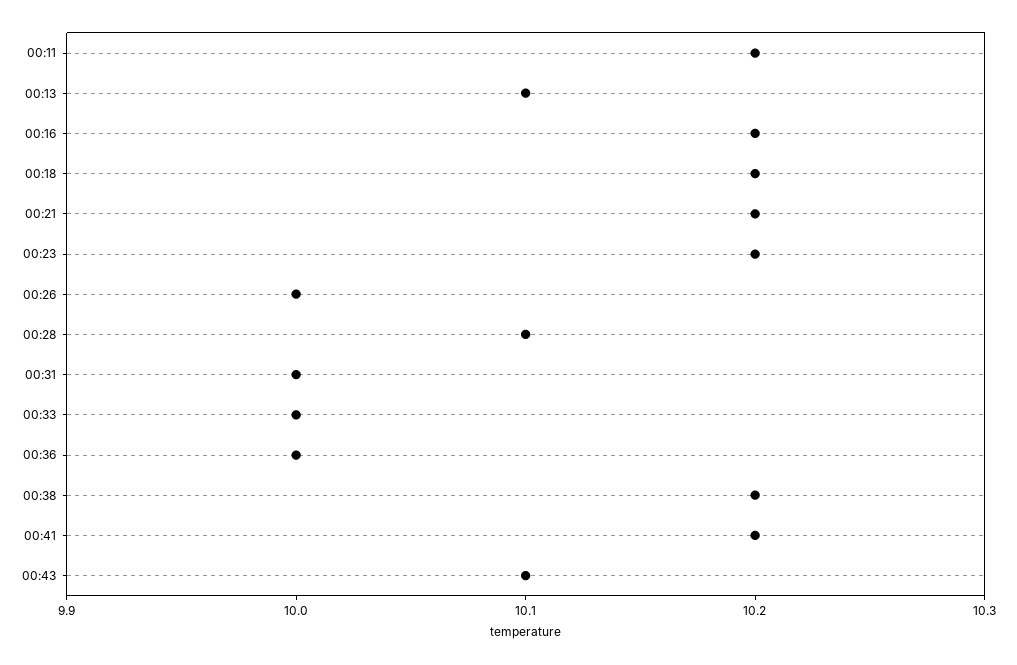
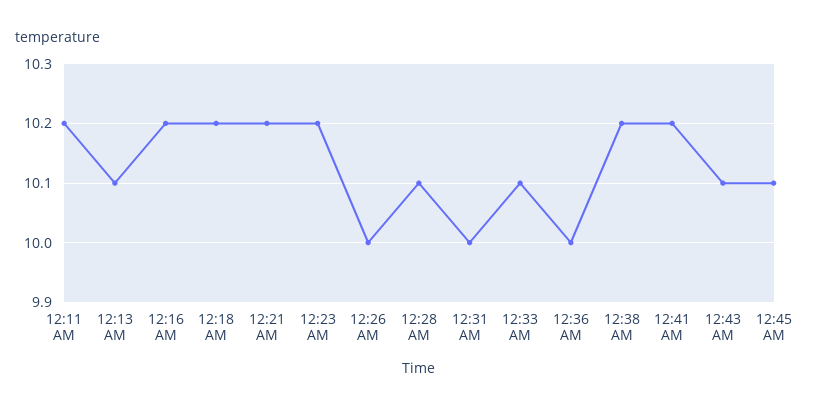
00:33: 10 -> 10.1
12:45 AM: none -> 10.1

